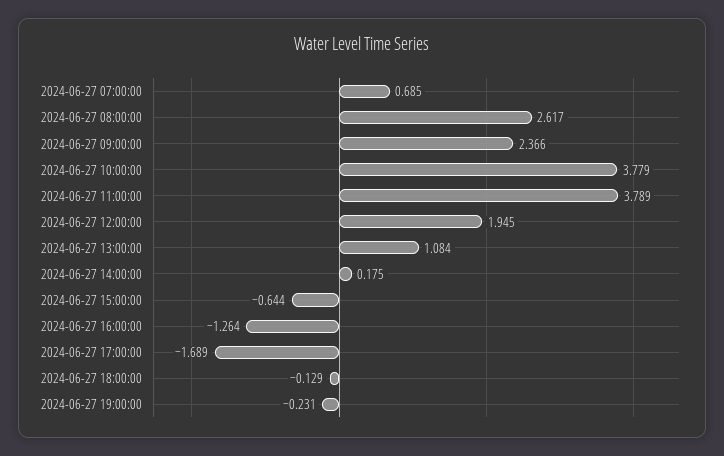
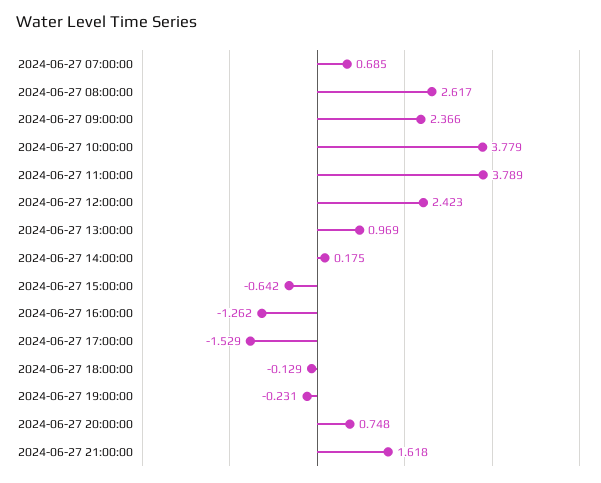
2024-06-27 12:00:00: 1.945 -> 2.423
2024-06-27 13:00:00: 1.084 -> 0.969
2024-06-27 15:00:00: -0.644 -> -0.642
2024-06-27 16:00:00: -1.264 -> -1.262
2024-06-27 17:00:00: -1.689 -> -1.529
2024-06-27 20:00:00: none -> 0.748
2024-06-27 21:00:00: none -> 1.618

